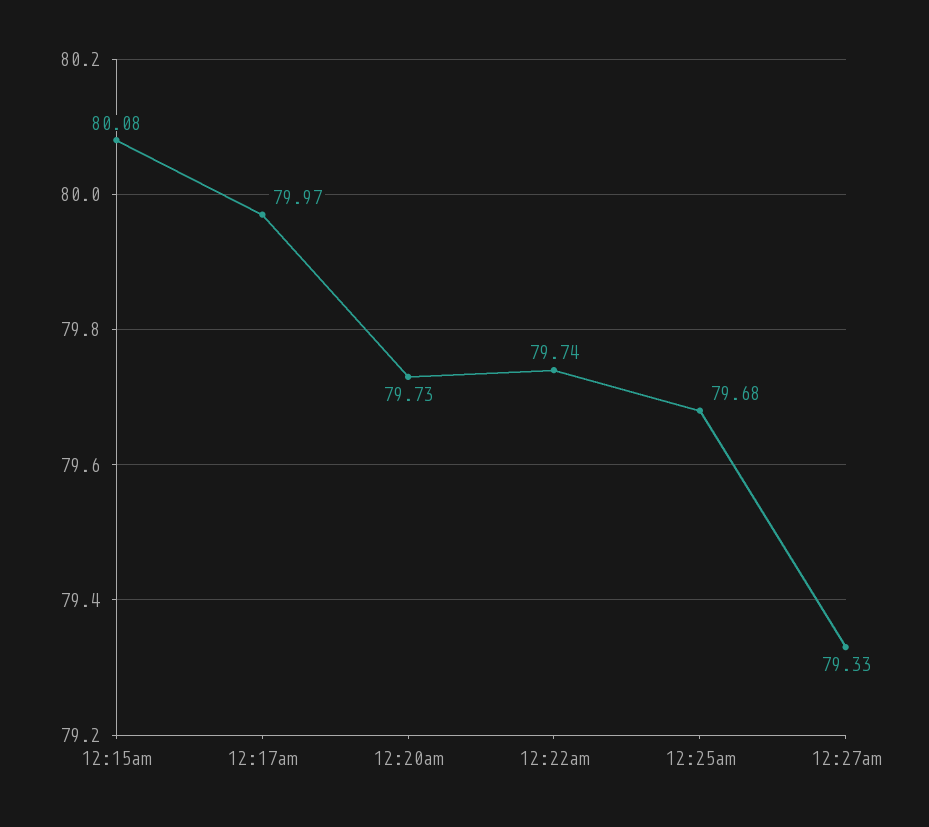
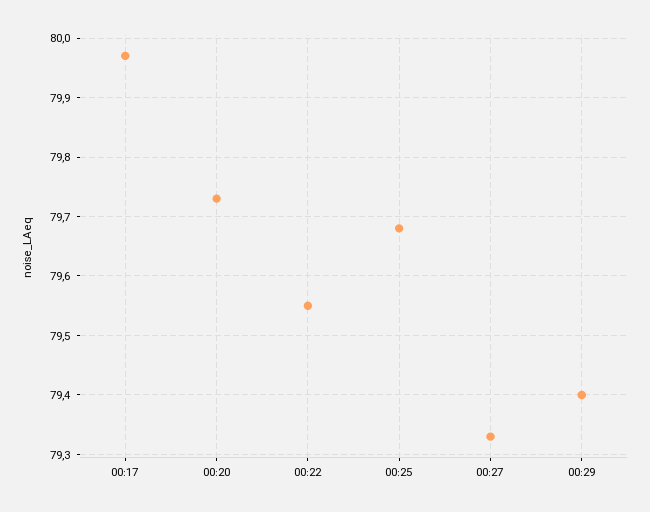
12:15am: 80.08 -> none
12:22am: 79.74 -> 79.55
00:29: none -> 79.4

